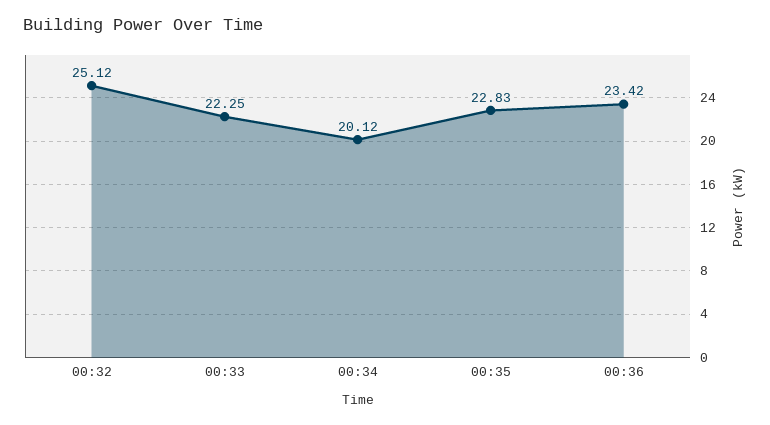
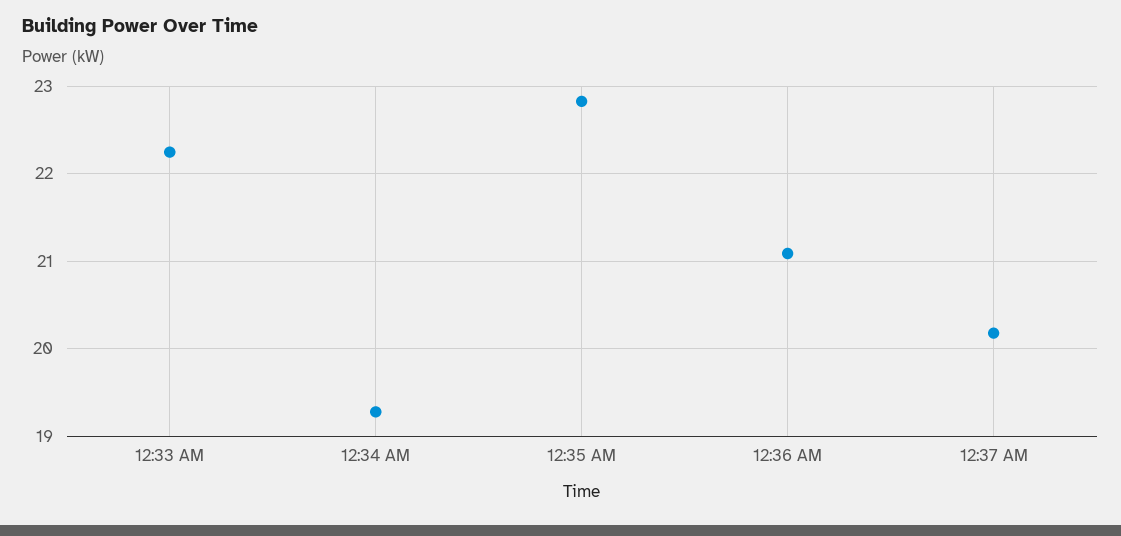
00:32: 25.12 -> none
00:34: 20.12 -> 19.3
00:36: 23.42 -> 21.1
12:37 AM: none -> 20.2

